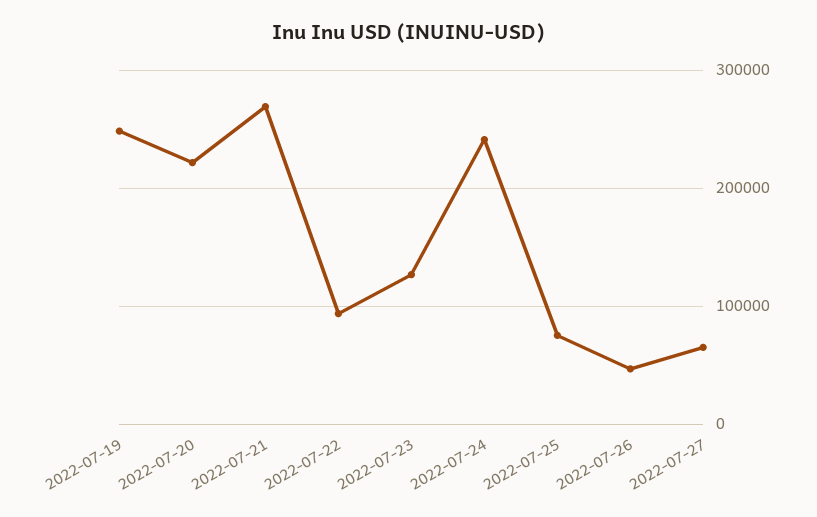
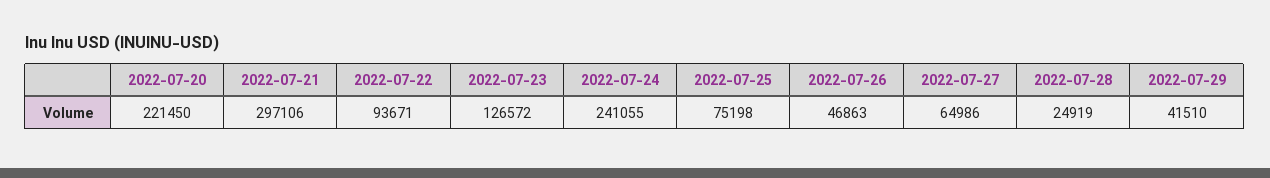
2022-07-19: 250000 -> none
2022-07-21: 270000 -> 297106
2022-07-28: none -> 24919
2022-07-29: none -> 41510

